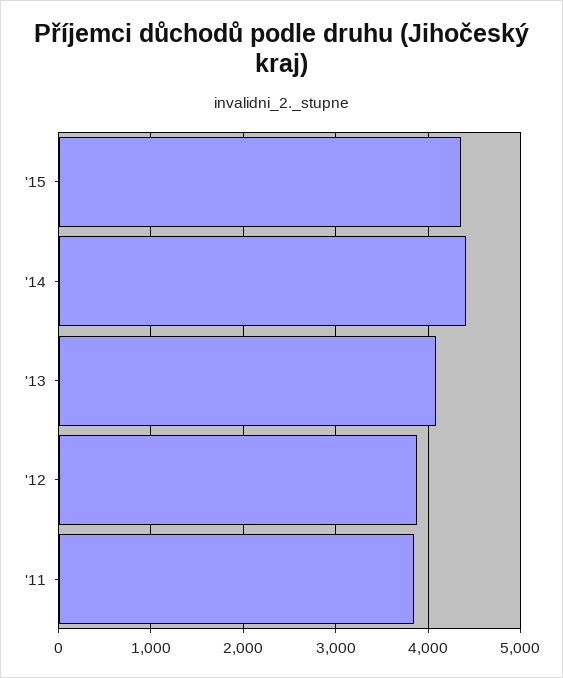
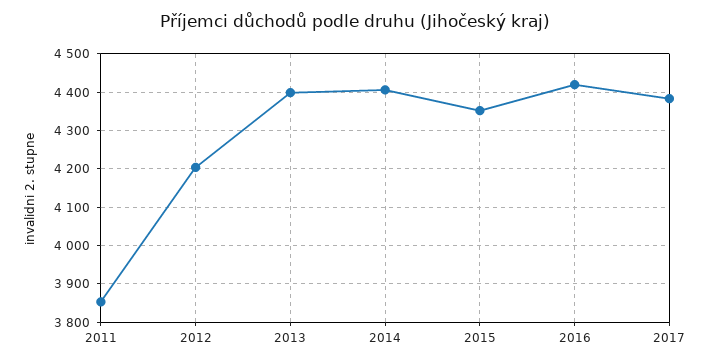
'13: 4100 -> 4400
'12: 3900 -> 4200
2016: none -> 4420
2017: none -> 4380

